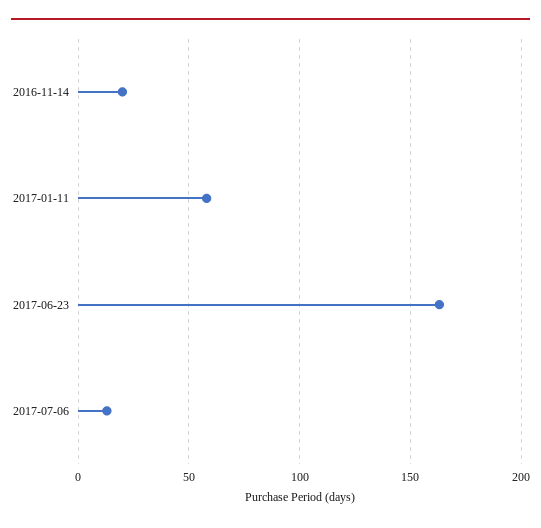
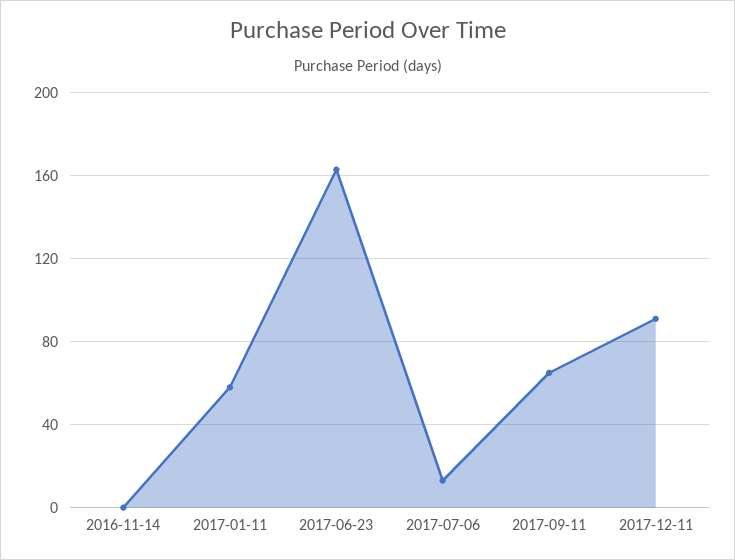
2016-11-14: 20 -> 0
2017-09-11: none -> 65
2017-12-11: none -> 90

